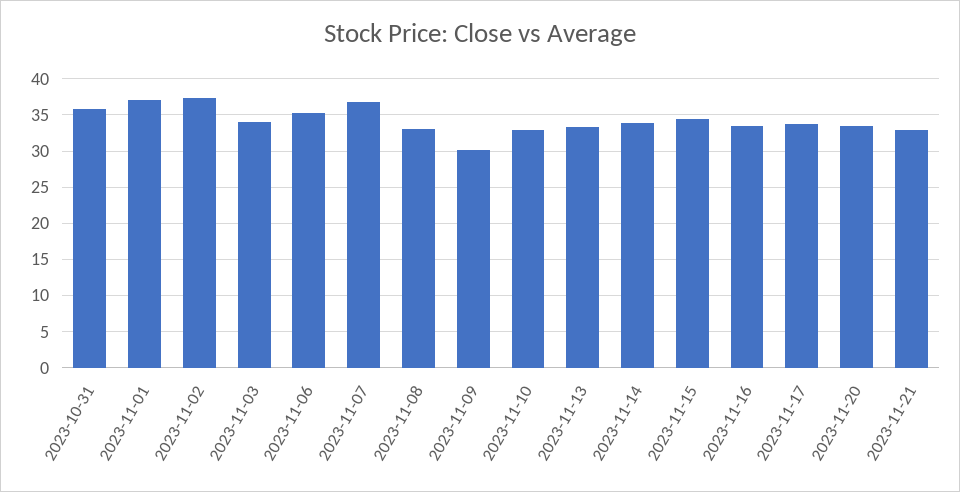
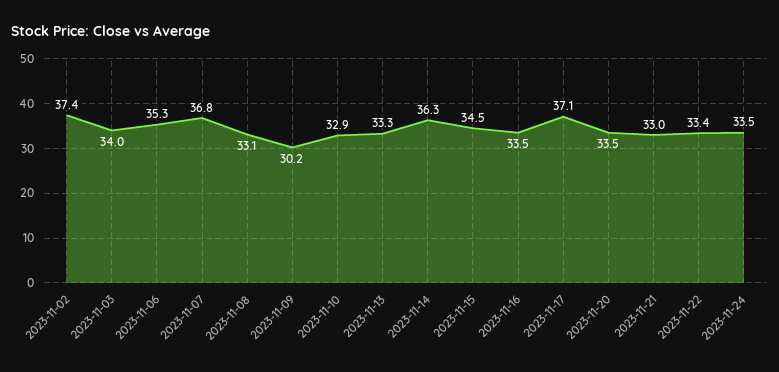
2023-10-31: 36 -> none
2023-11-01: 37 -> none
2023-11-14: 34 -> 36.3
2023-11-17: 34 -> 37.1
2023-11-22: none -> 33.4
2023-11-24: none -> 33.5

